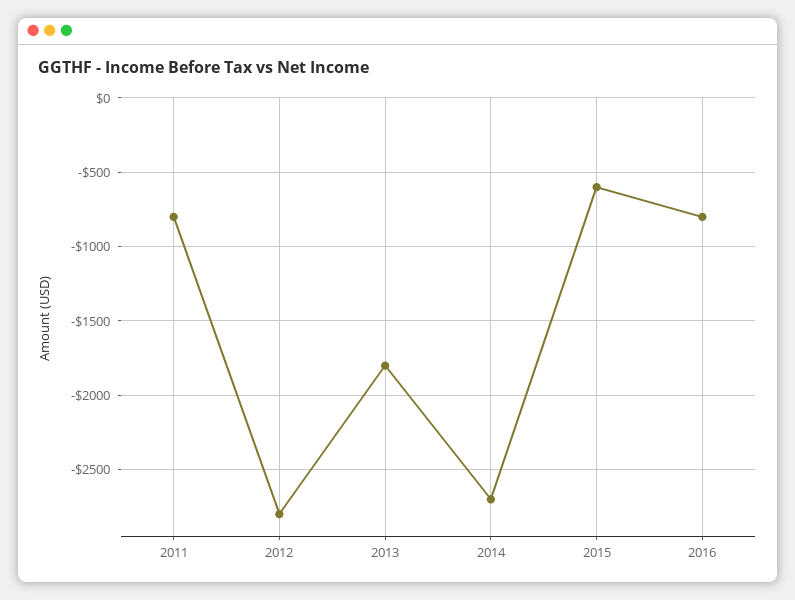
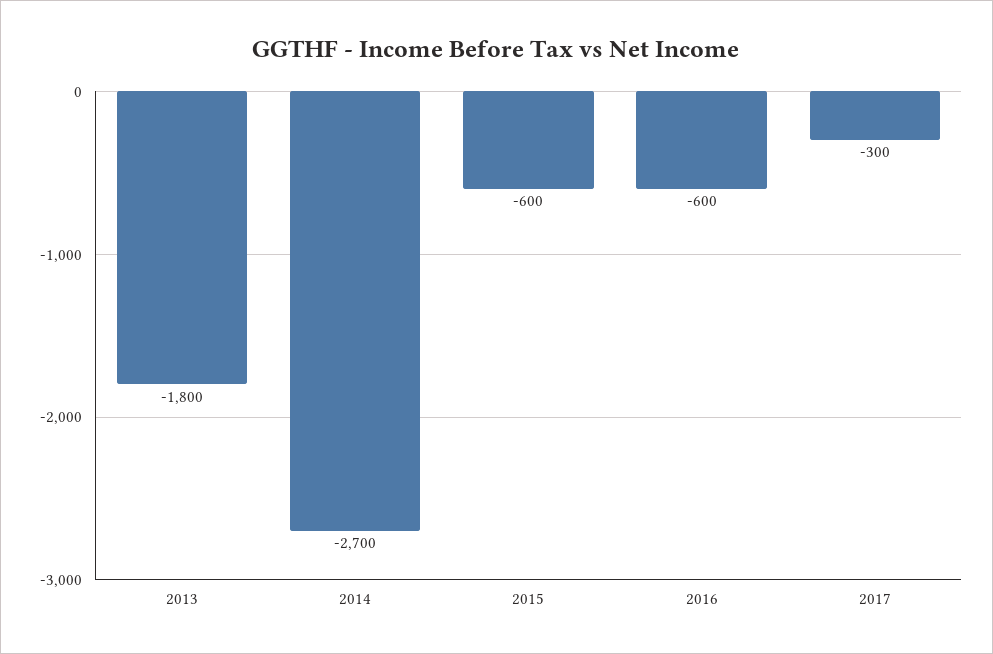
2011: -800 -> none
2012: -2800 -> none
2016: -800 -> -600
2017: none -> -300

